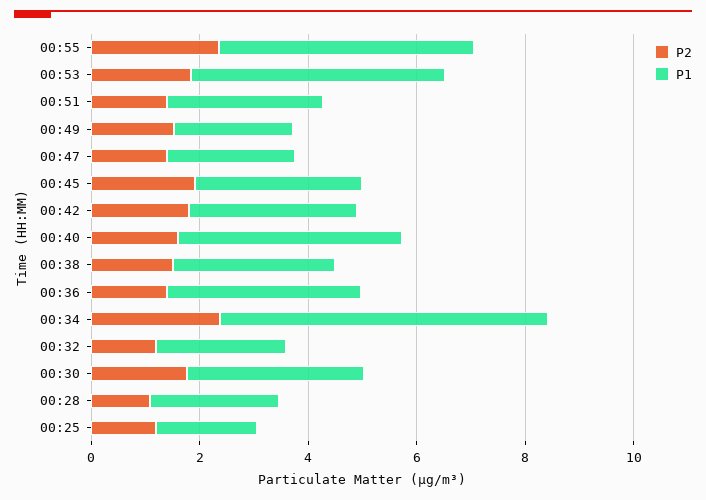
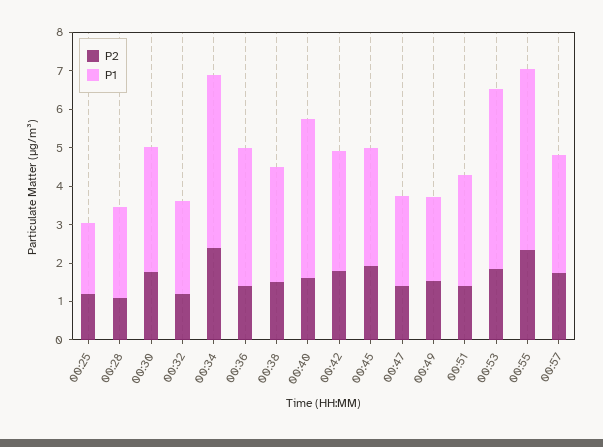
P1, 00:34: 6 -> 4.5
P2, 00:57: none -> 1.75
P1, 00:57: none -> 3

